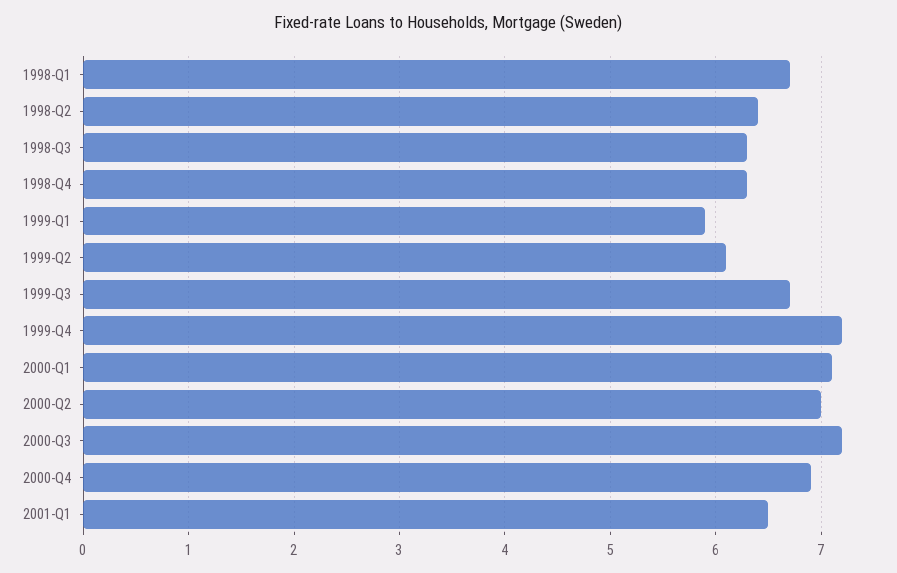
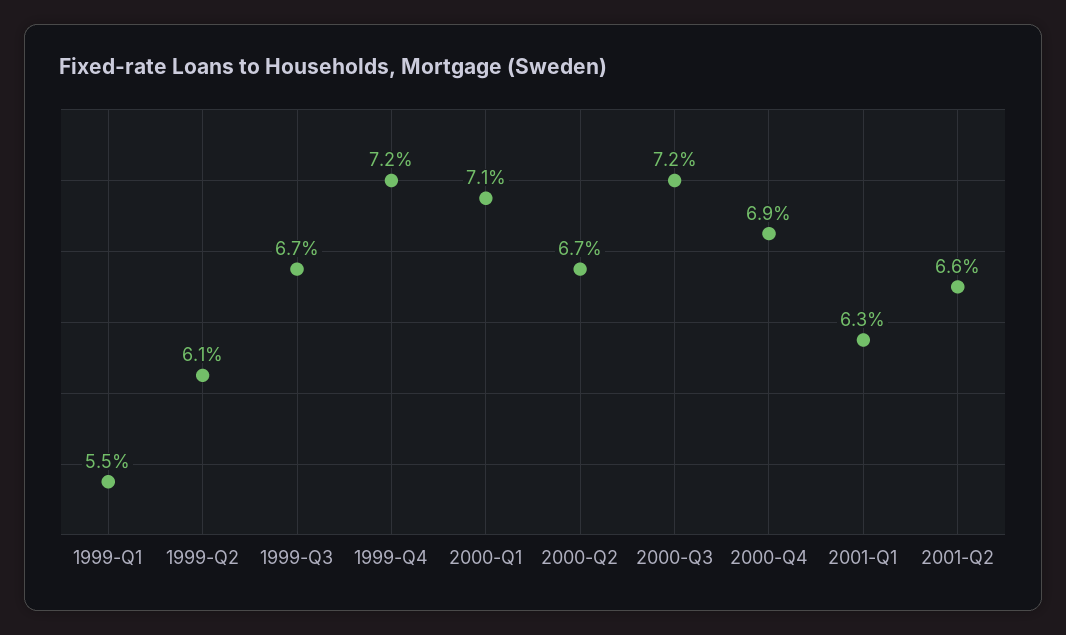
1998-Q1: 6.7 -> none
1998-Q2: 6.4 -> none
1998-Q3: 6.3 -> none
1998-Q4: 6.3 -> none
1999-Q1: 5.9 -> 5.5
2000-Q2: 7 -> 6.7
2001-Q1: 6.5 -> 6.3
2001-Q2: none -> 6.6

